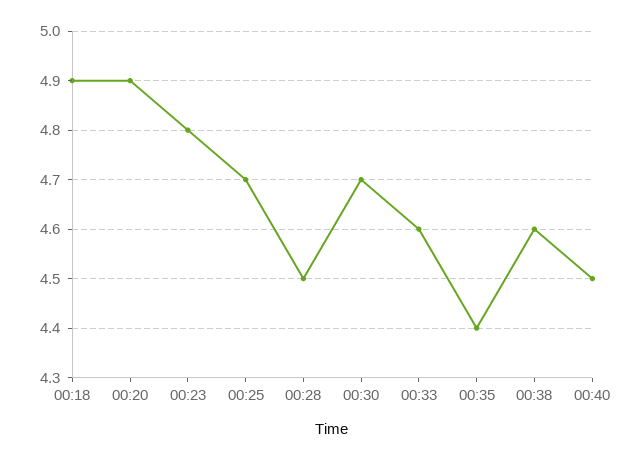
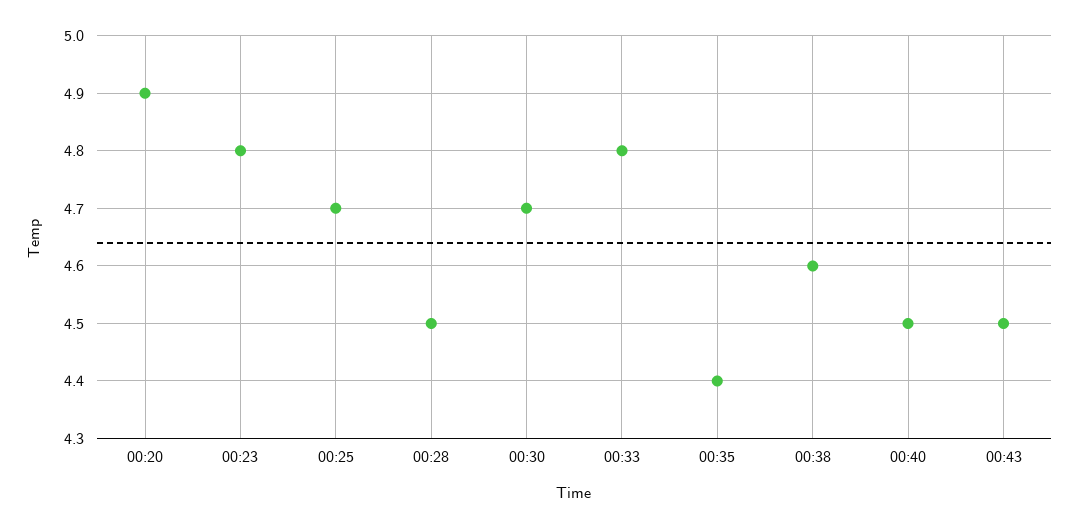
00:18: 4.9 -> none
00:33: 4.6 -> 4.8
00:43: none -> 4.5

